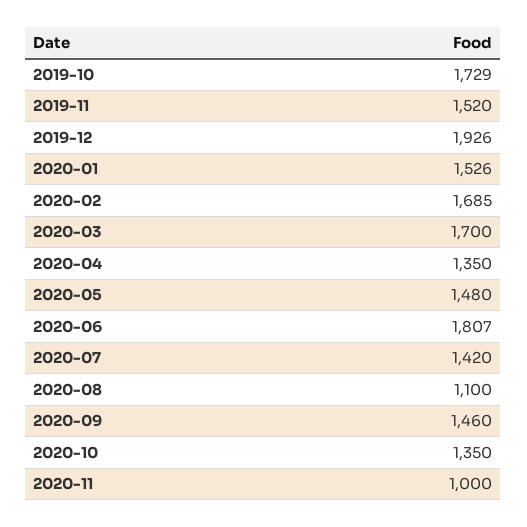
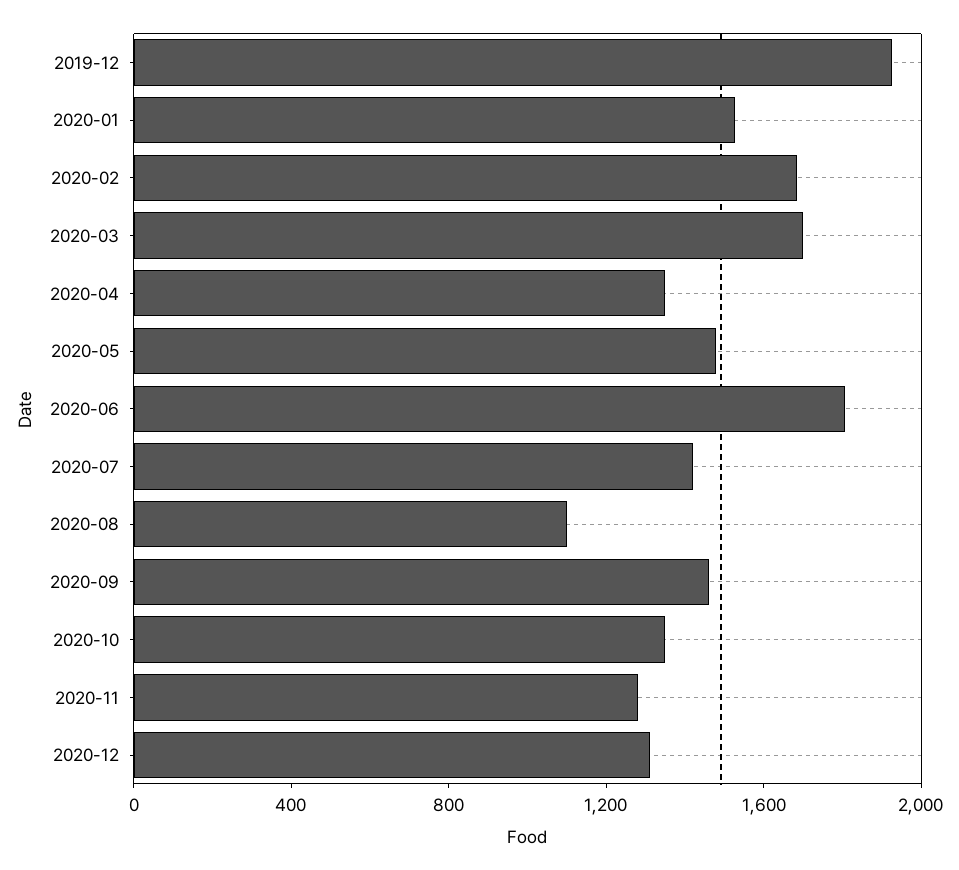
2019-10: 1729 -> none
2019-11: 1520 -> none
2020-11: 1000 -> 1300
2020-12: none -> 1300

